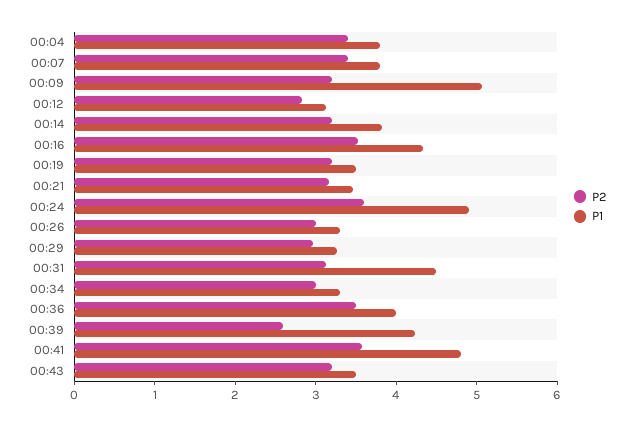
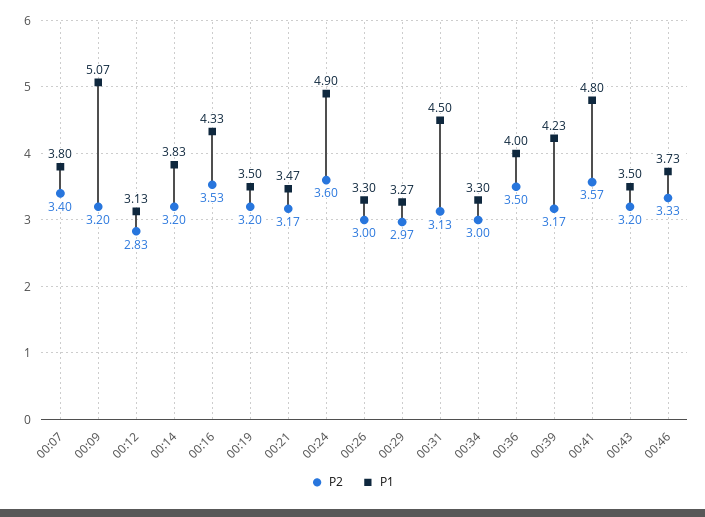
P2, 00:04: 3.4 -> none
P1, 00:04: 3.8 -> none
P2, 00:39: 2.6 -> 3.17
P2, 00:46: none -> 3.33
P1, 00:46: none -> 3.73

